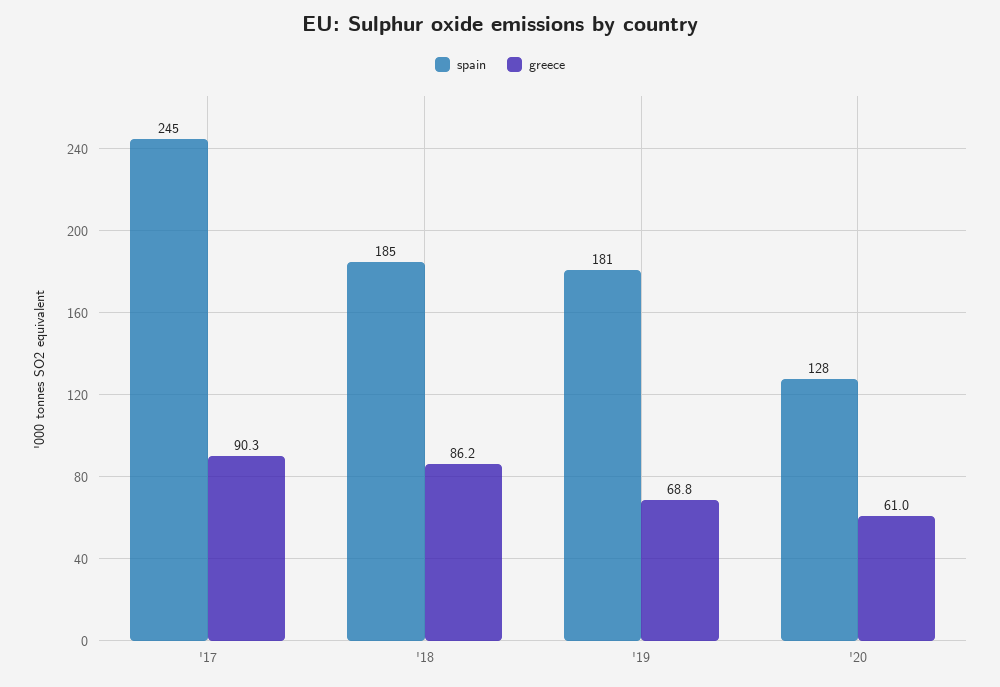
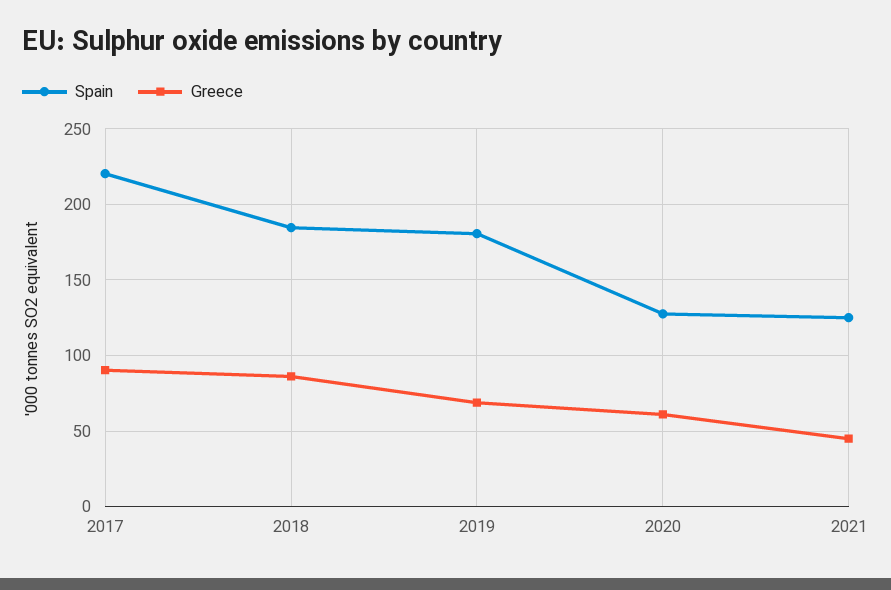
spain, '17: 245 -> 220
spain, 2021: none -> 125
greece, 2021: none -> 45

